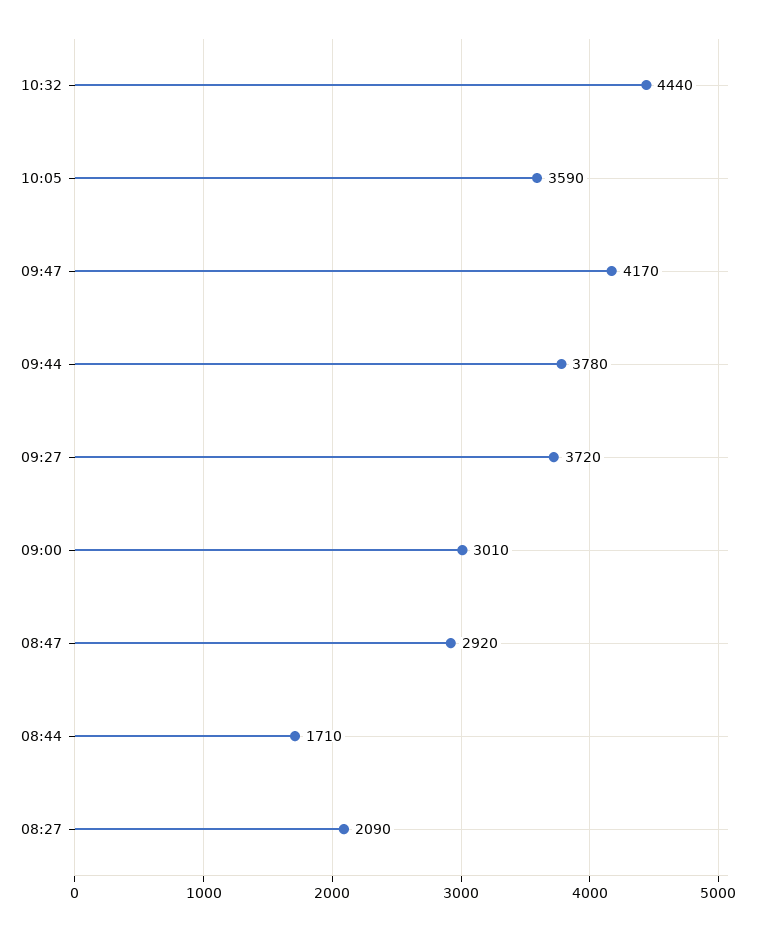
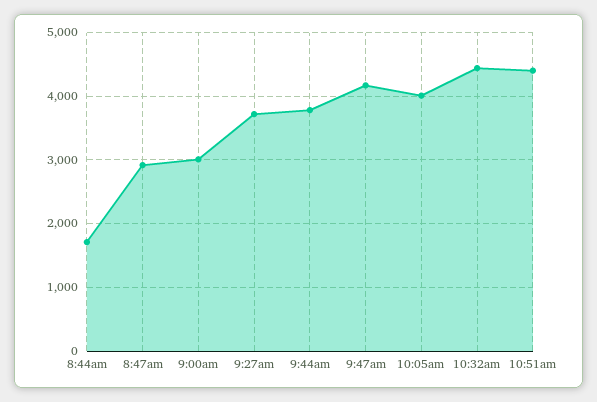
10:05: 3590 -> 4000
08:27: 2090 -> none
10:51am: none -> 4400

